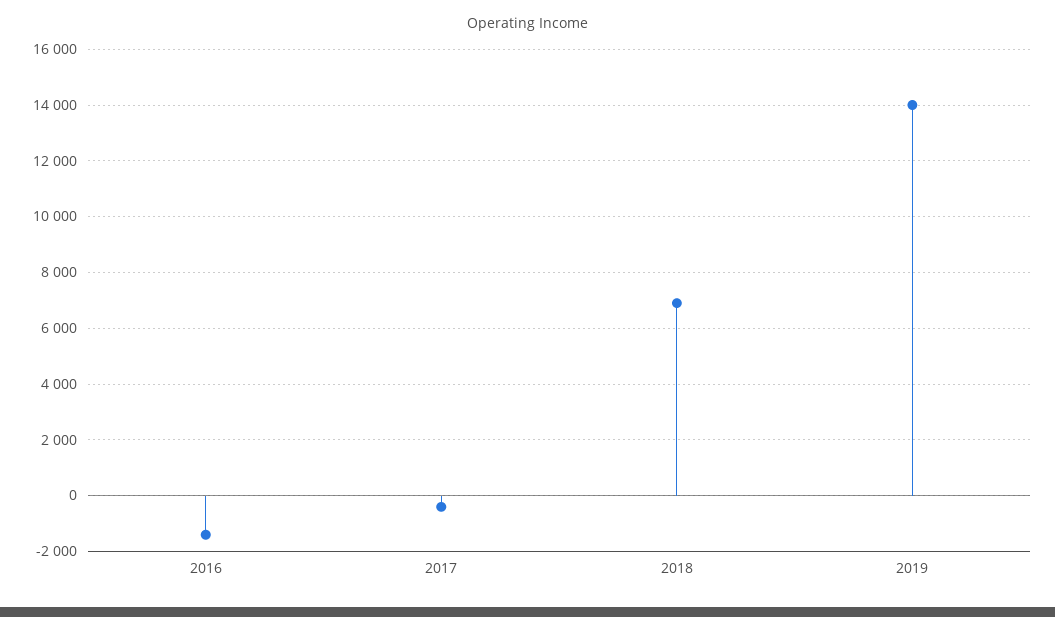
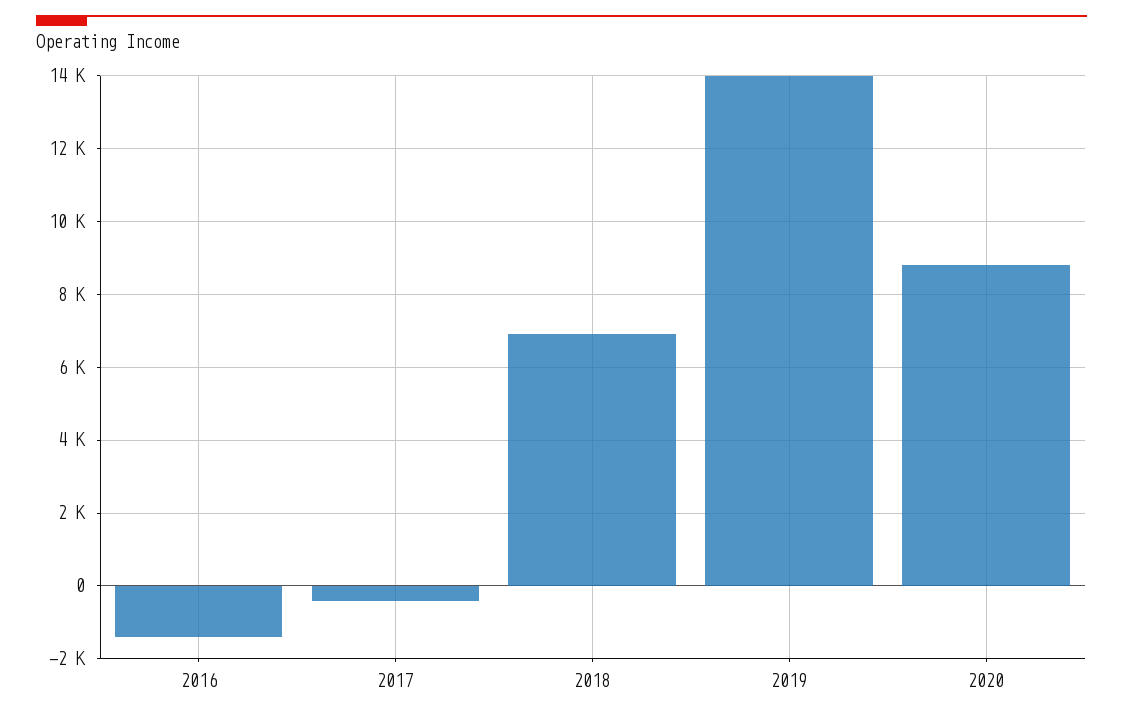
2020: none -> 8800

